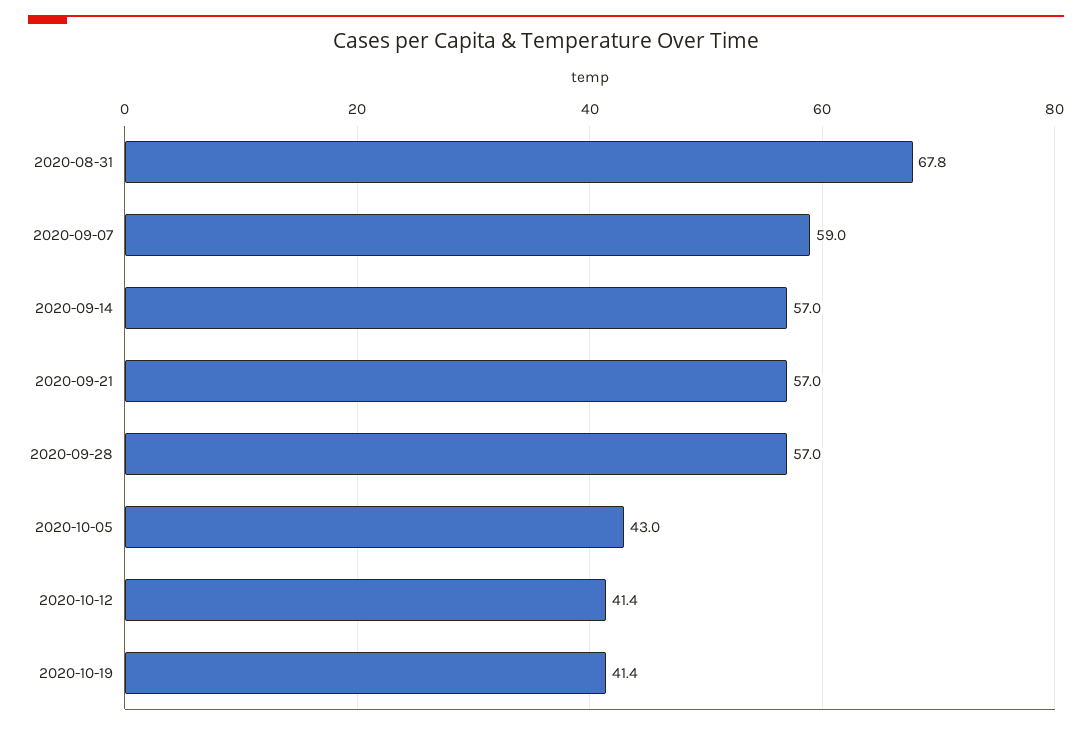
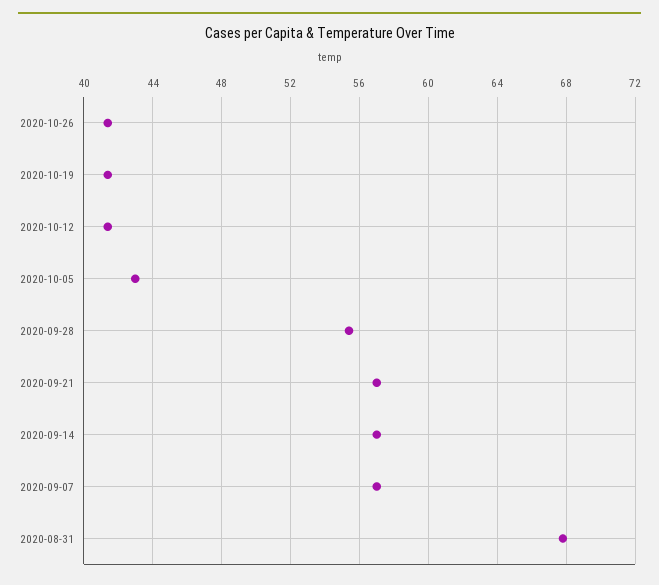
2020-09-07: 59 -> 57
2020-09-28: 57 -> 55.5
2020-10-26: none -> 41.5

